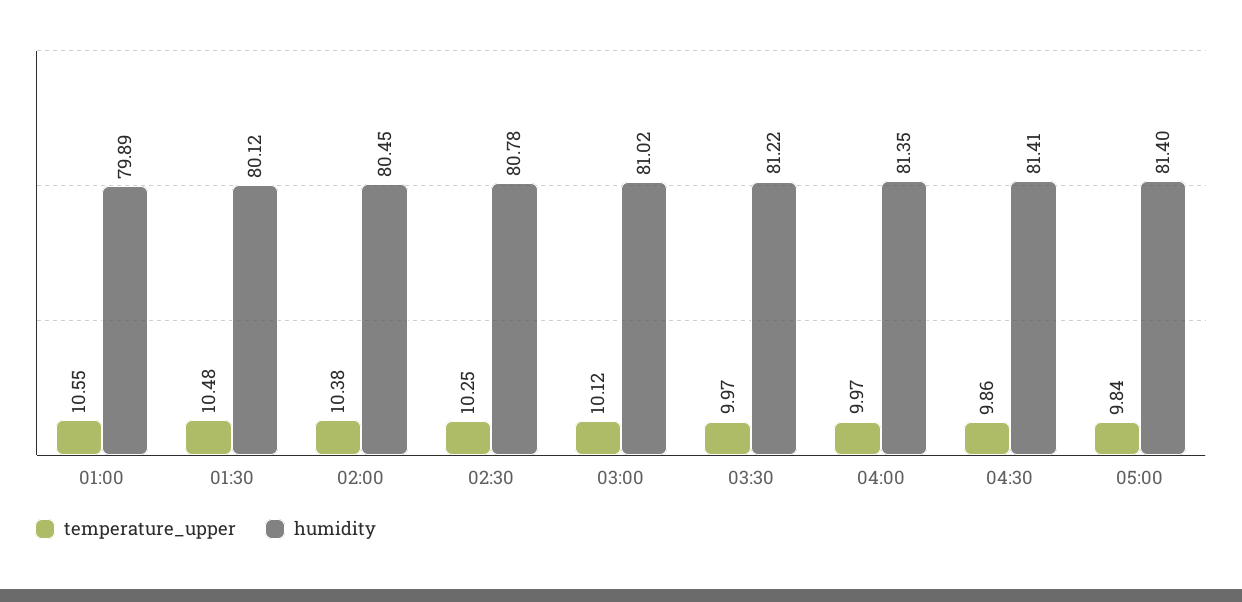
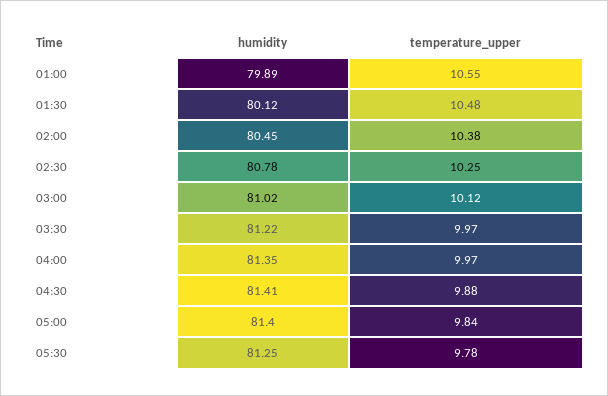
temperature_upper, 04:30: 9.86 -> 9.88
humidity, 05:30: none -> 81.25
temperature_upper, 05:30: none -> 9.78

